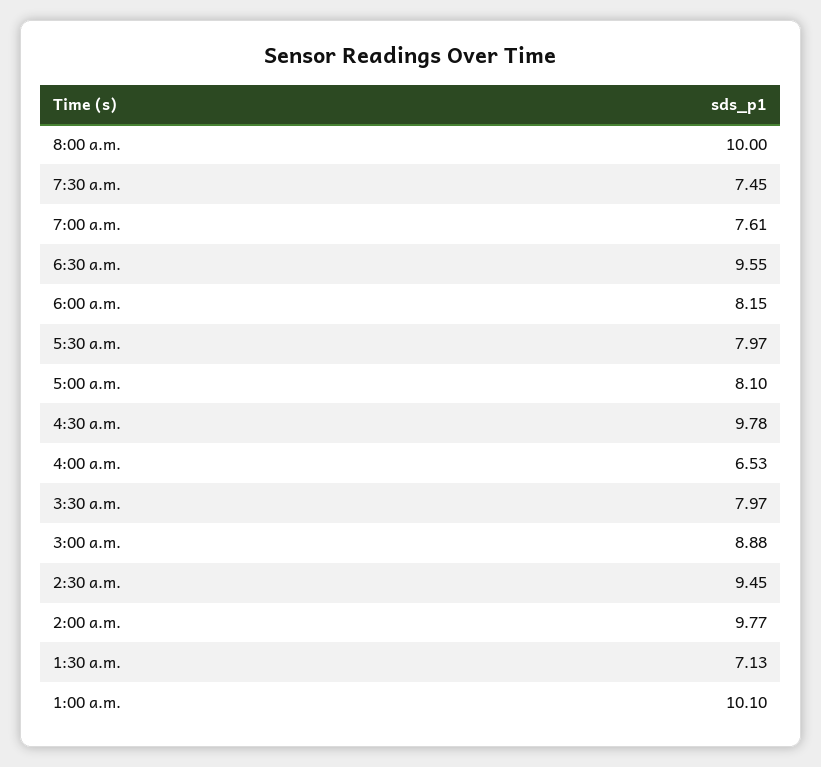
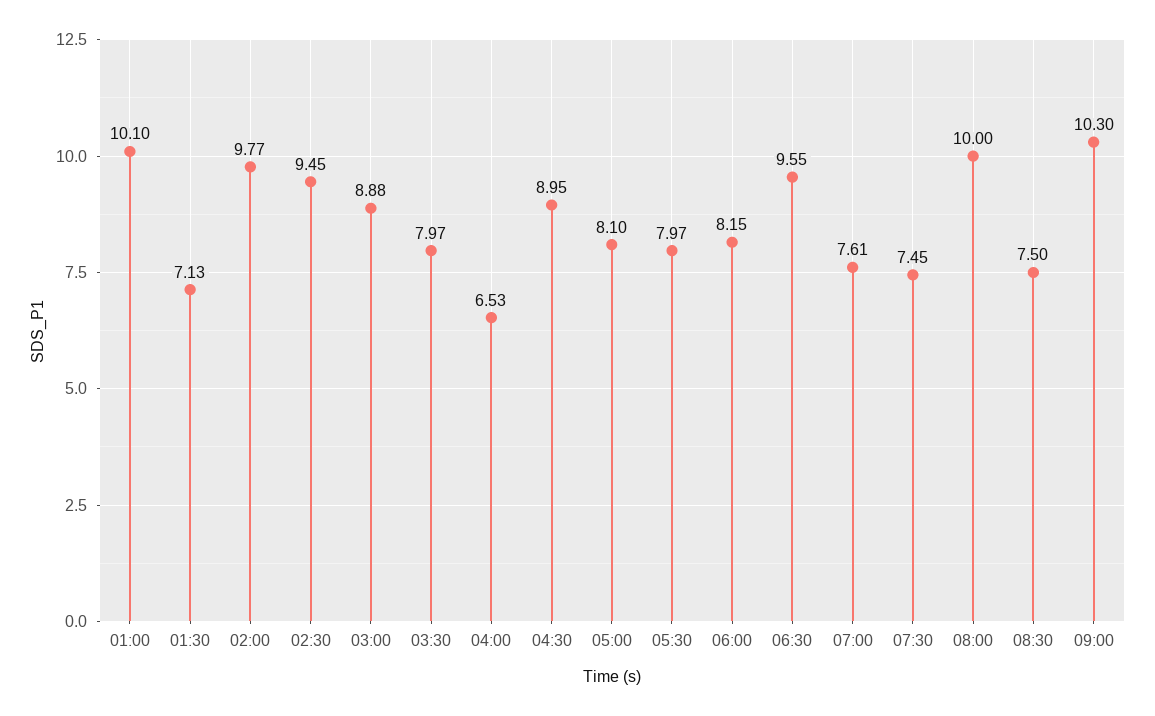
4:30 a.m.: 9.78 -> 8.95
08:30: none -> 7.5
09:00: none -> 10.3

